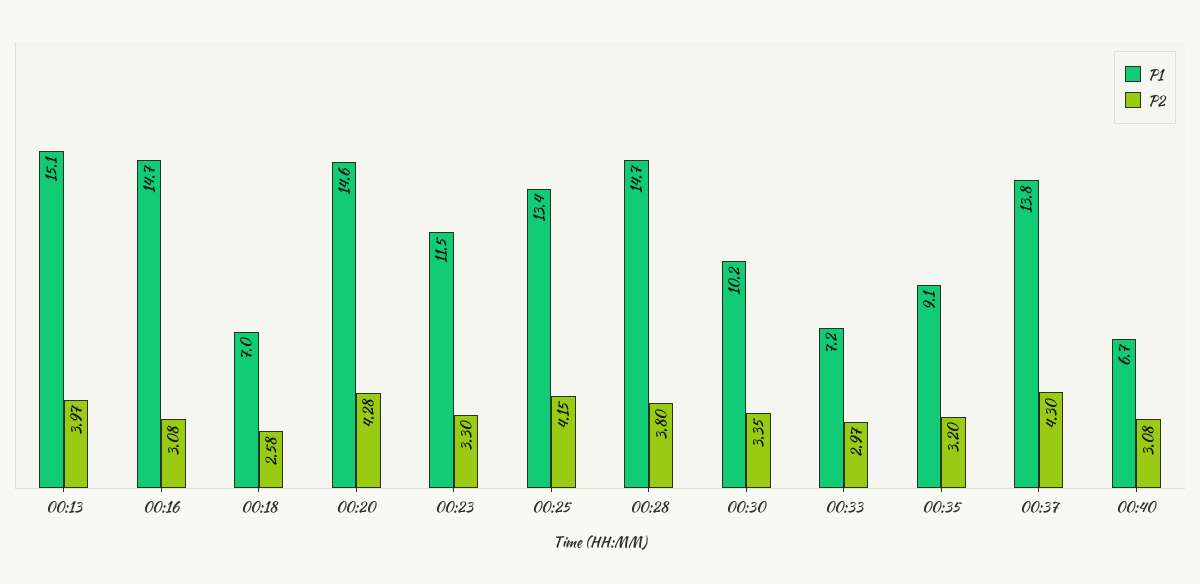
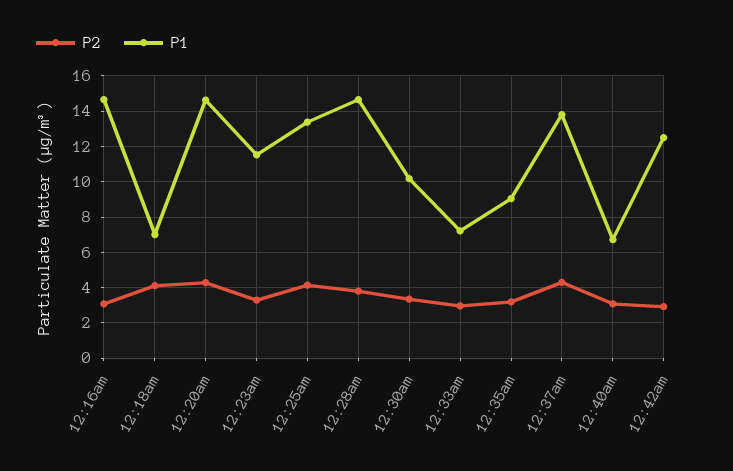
P1, 00:13: 15.1 -> none
P2, 00:13: 3.97 -> none
P2, 00:18: 2.58 -> 4
P2, 12:42am: none -> 3
P1, 12:42am: none -> 12.5

